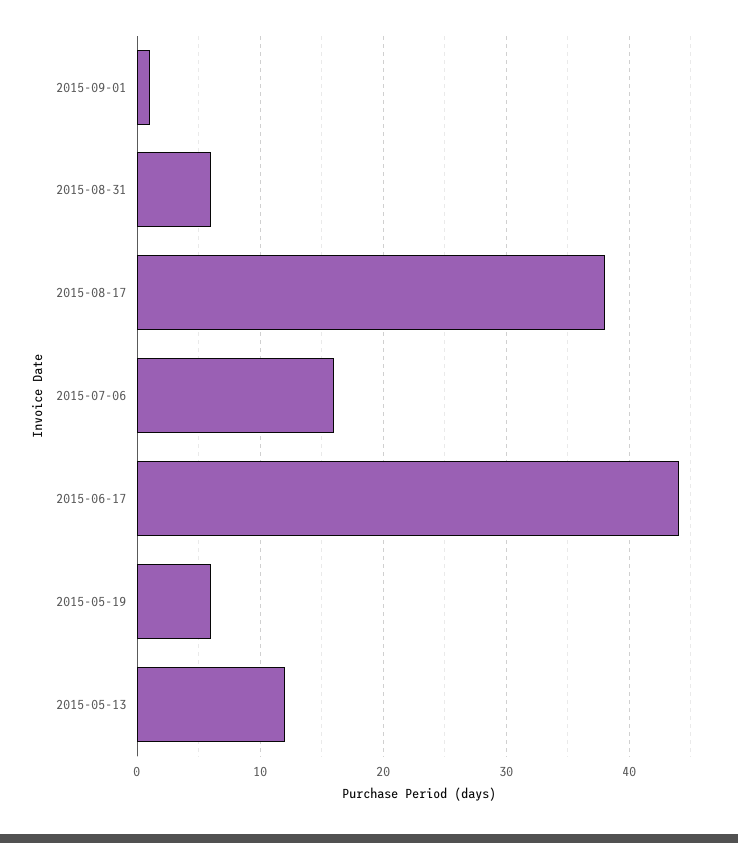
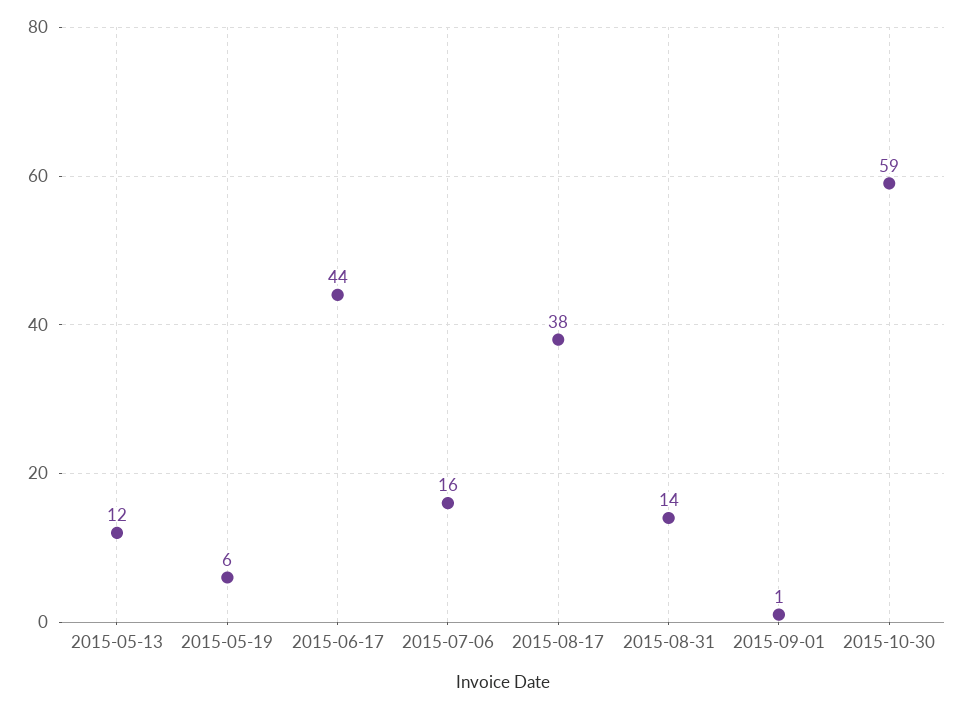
2015-08-31: 6 -> 14
2015-10-30: none -> 59

